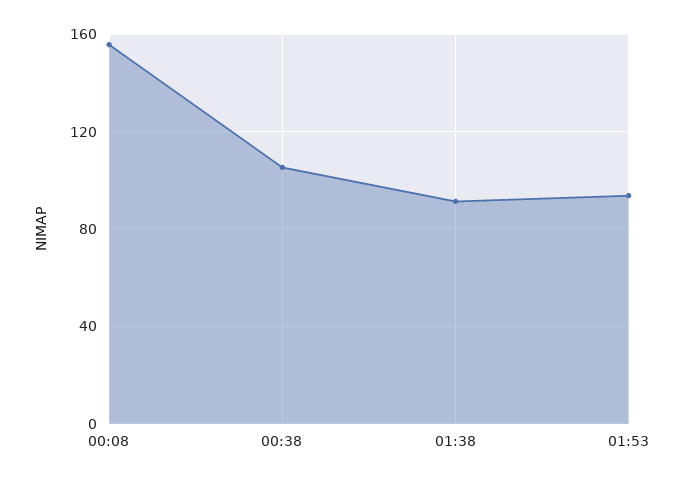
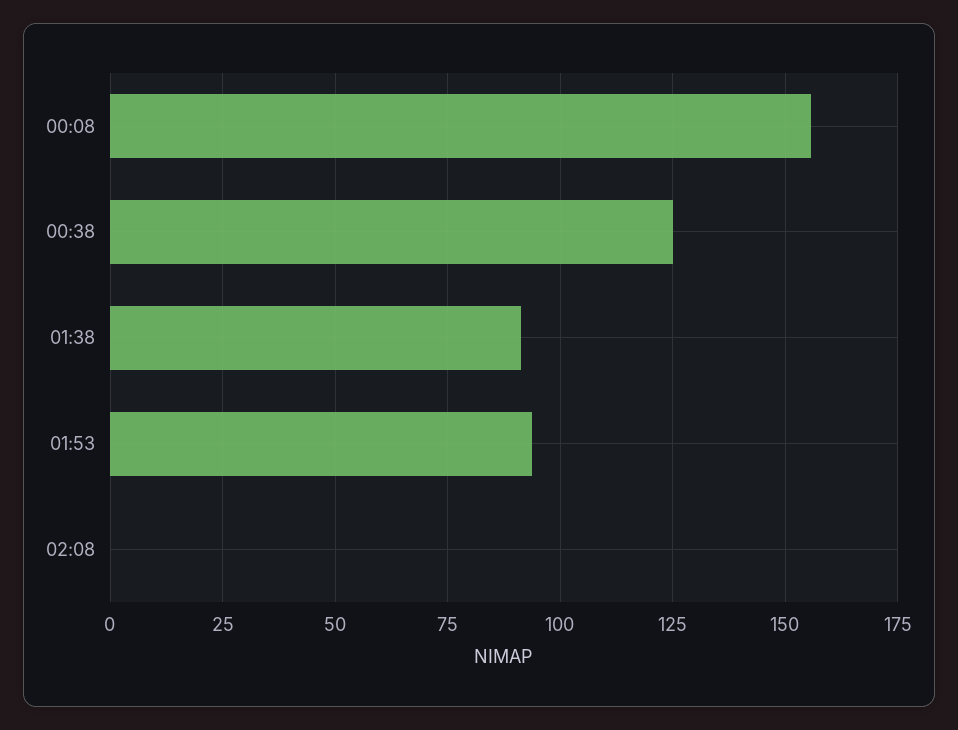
00:38: 105 -> 125
02:08: none -> 0

